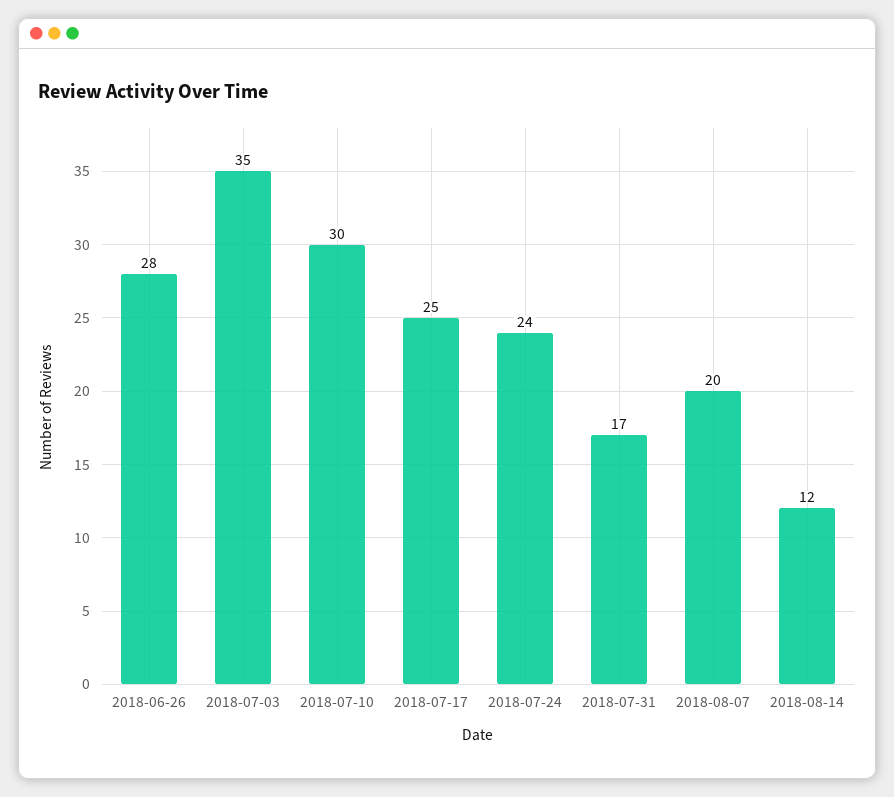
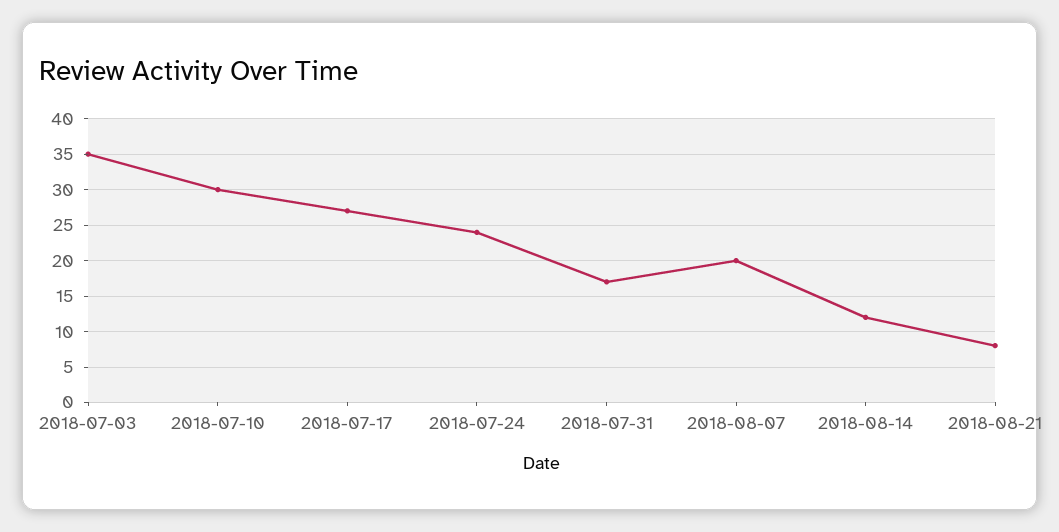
2018-06-26: 28 -> none
2018-07-17: 25 -> 27
2018-08-21: none -> 8

